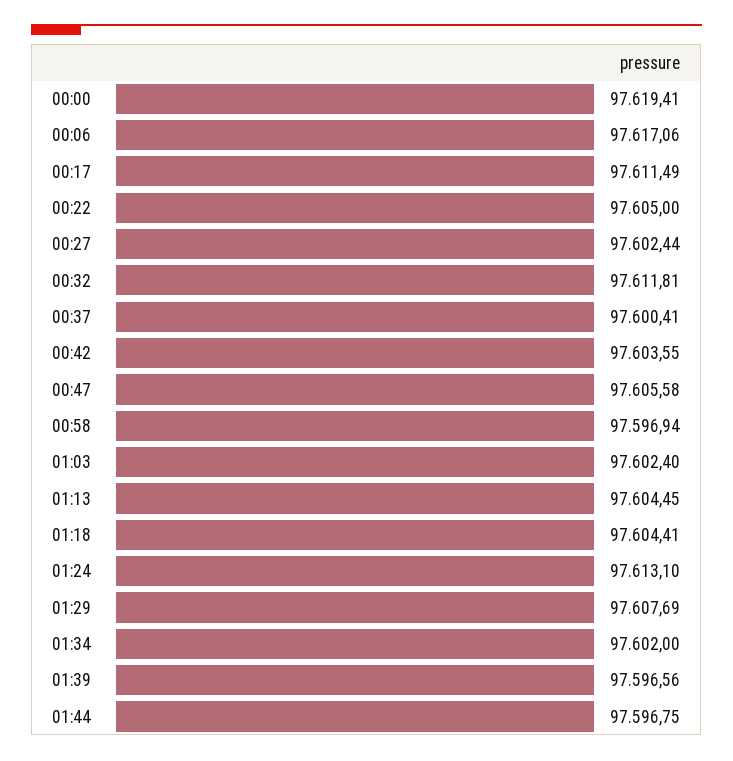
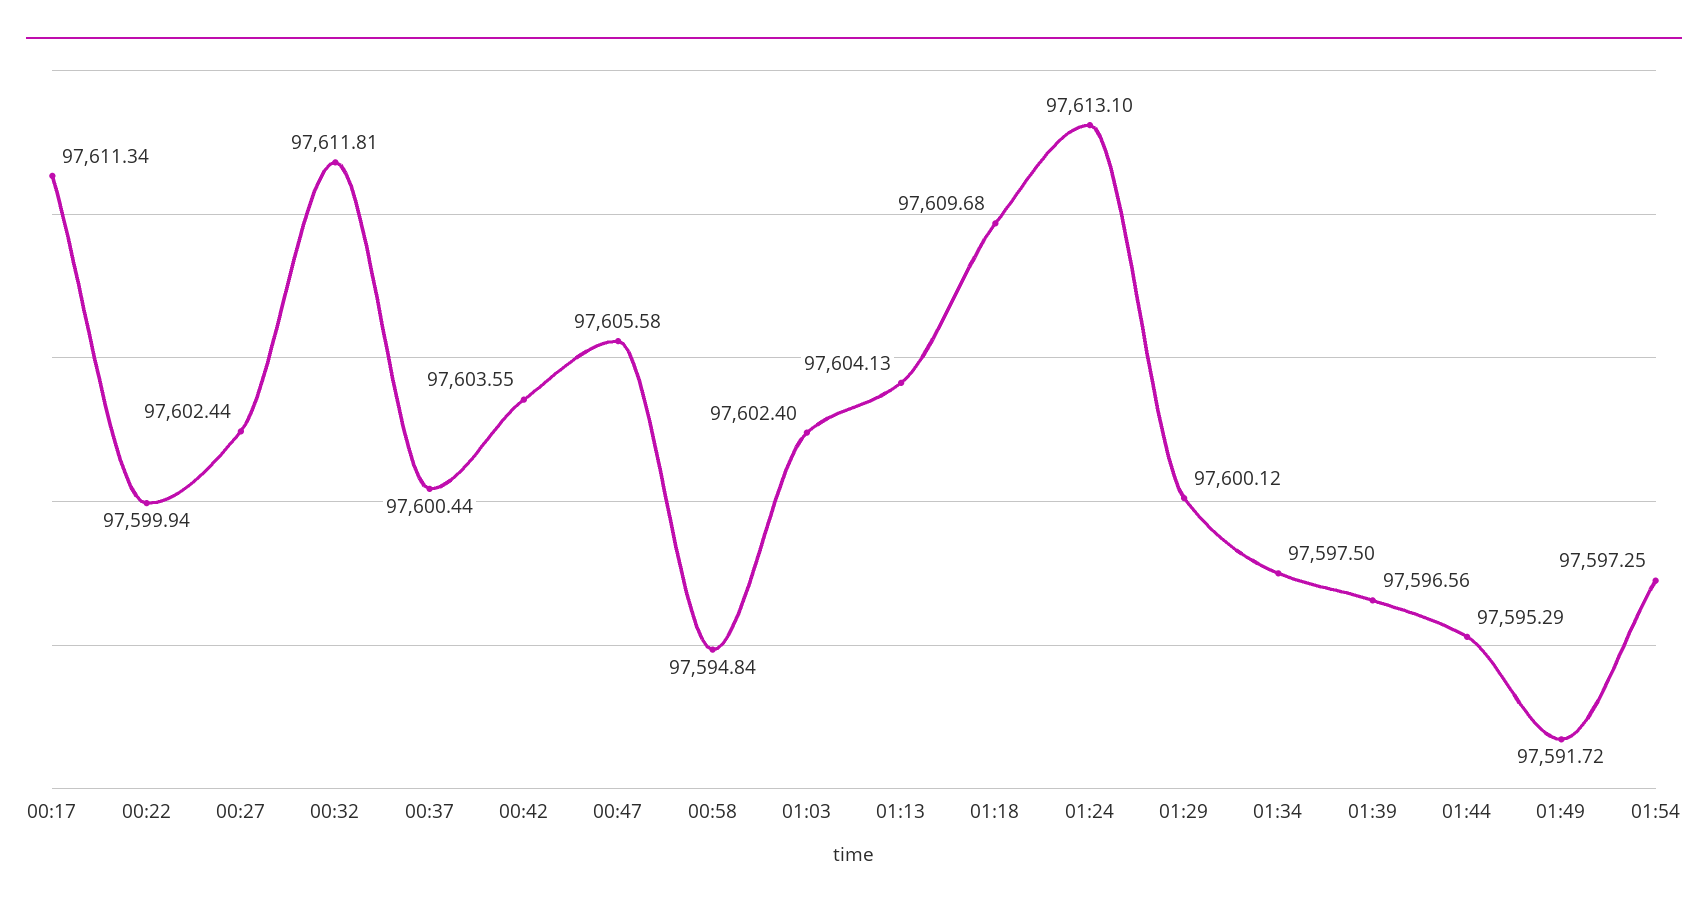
00:00: 97619.41 -> none
00:06: 97617.06 -> none
00:17: 97611.49 -> 97611.34
00:22: 97605 -> 97599.94
00:37: 97600.41 -> 97600.44
00:58: 97596.94 -> 97594.84
01:13: 97604.45 -> 97604.13
01:18: 97604.41 -> 97609.68
01:29: 97607.69 -> 97600.12
01:34: 97602 -> 97597.5
01:44: 97596.75 -> 97595.29
01:49: none -> 97591.72
01:54: none -> 97597.25

